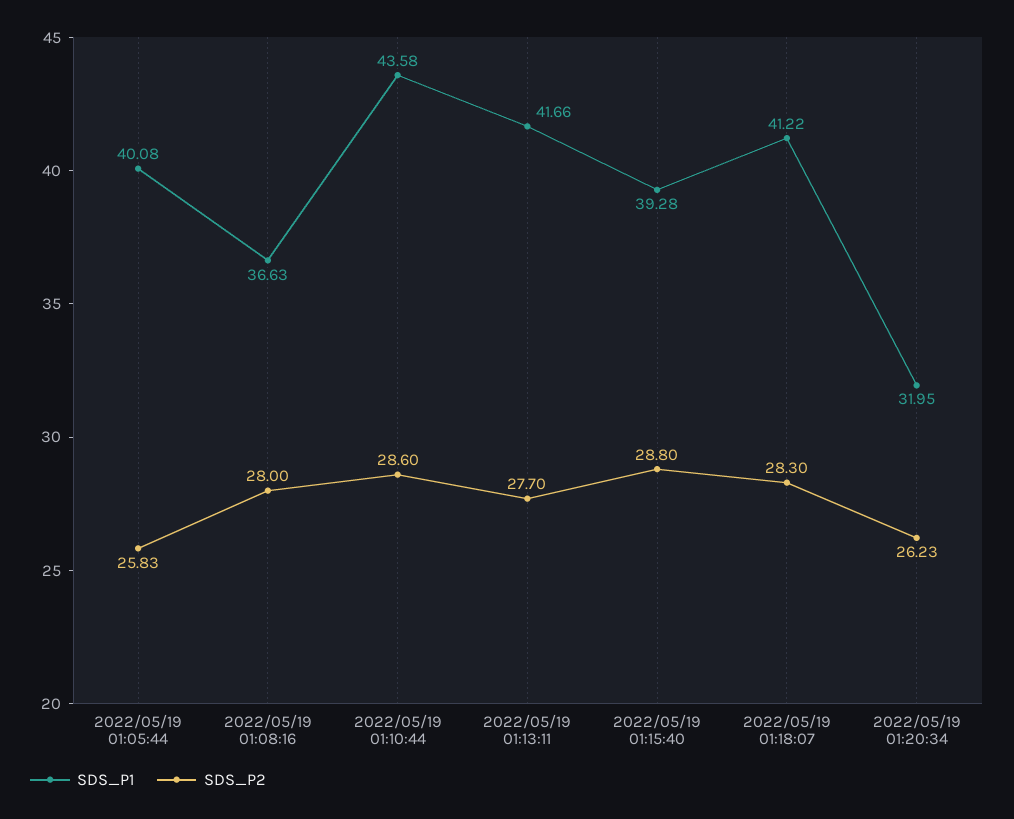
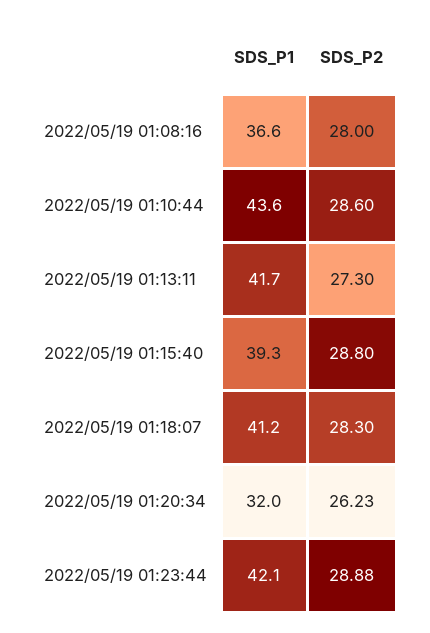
SDS_P1, 2022/05/19 01:05:44: 40.08 -> none
SDS_P2, 2022/05/19 01:05:44: 25.83 -> none
SDS_P2, 2022/05/19 01:13:11: 27.7 -> 27.3
SDS_P1, 2022/05/19 01:23:44: none -> 42.1
SDS_P2, 2022/05/19 01:23:44: none -> 28.88

